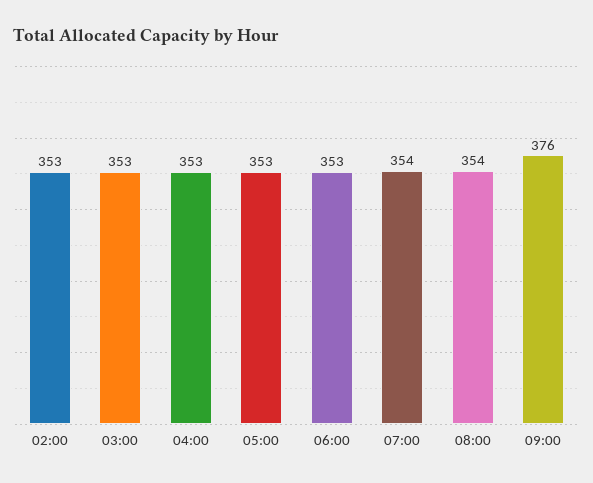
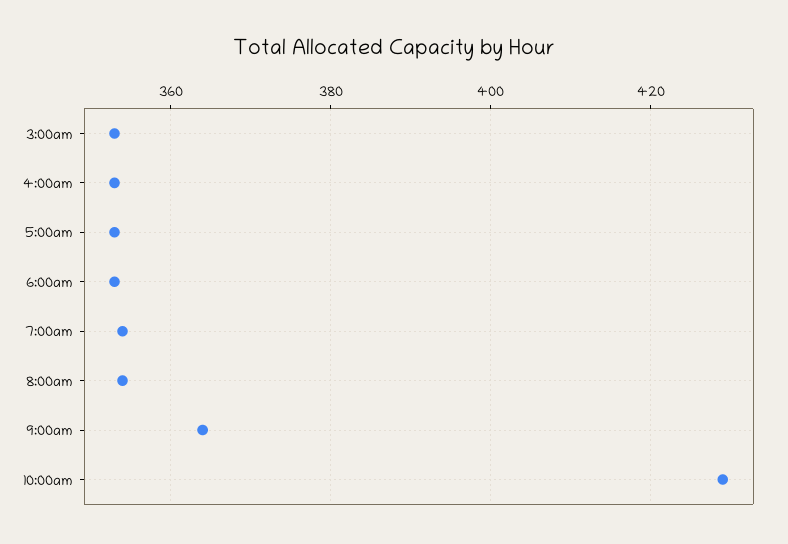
02:00: 353 -> none
09:00: 376 -> 365
10:00am: none -> 430

